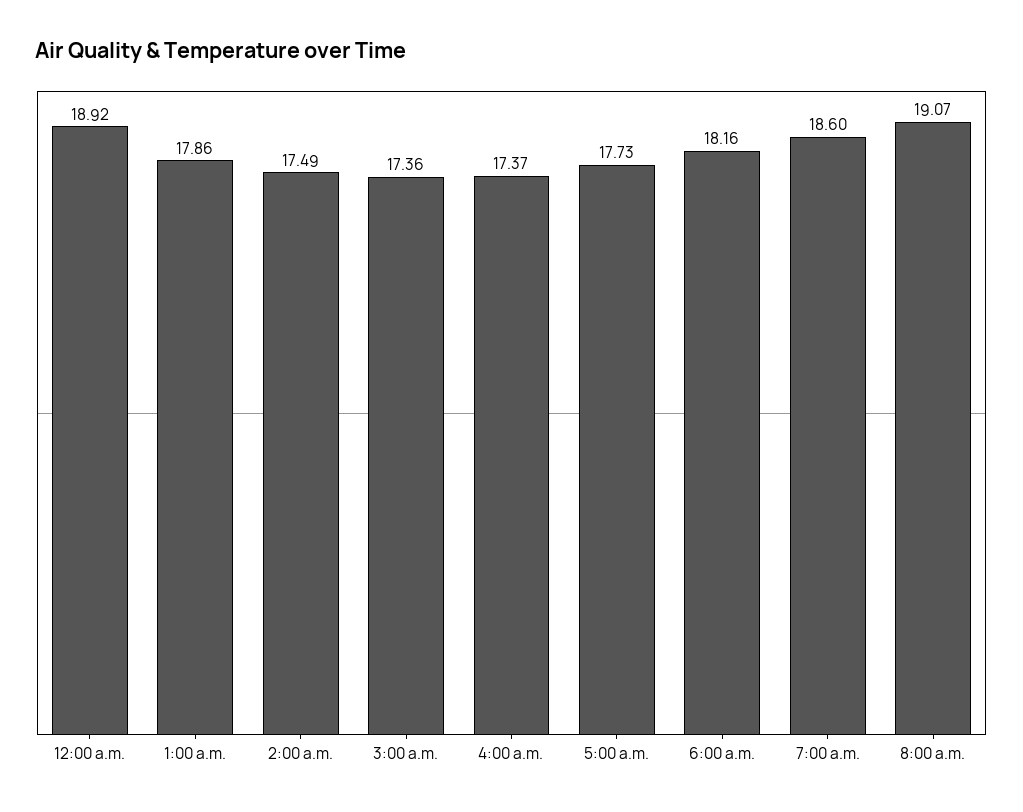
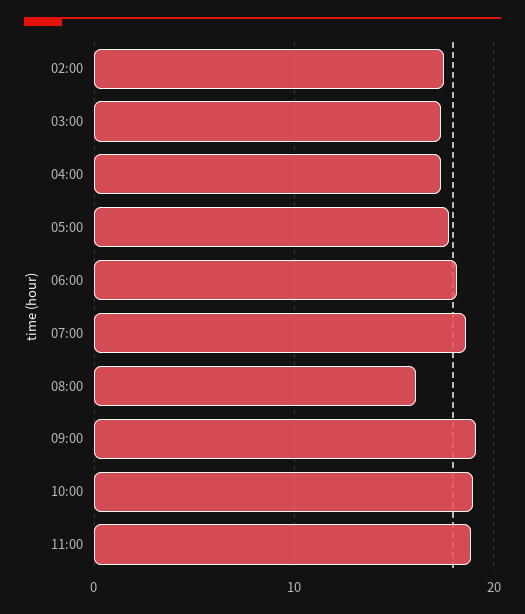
12:00 a.m.: 18.92 -> none
1:00 a.m.: 17.86 -> none
8:00 a.m.: 19.07 -> 16
09:00: none -> 19
10:00: none -> 19
11:00: none -> 19

